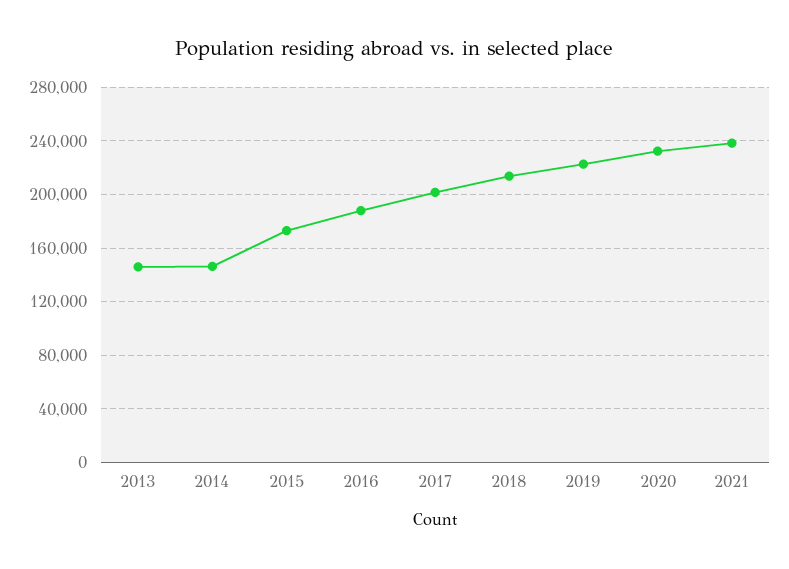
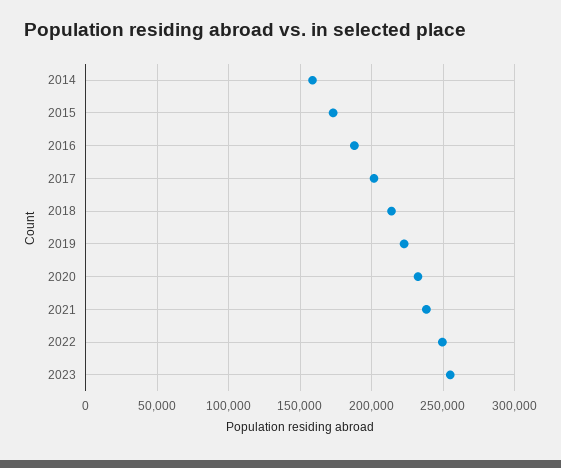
2013: 145000 -> none
2014: 145000 -> 160000
2022: none -> 250000
2023: none -> 255000

